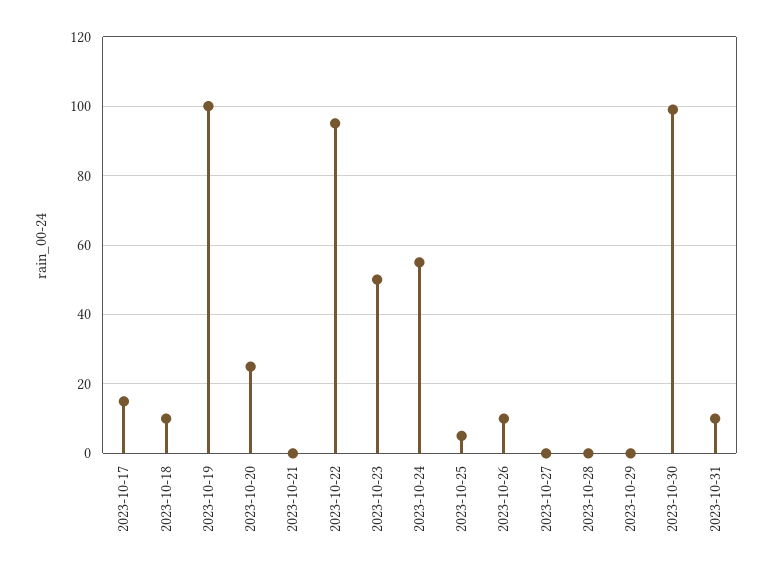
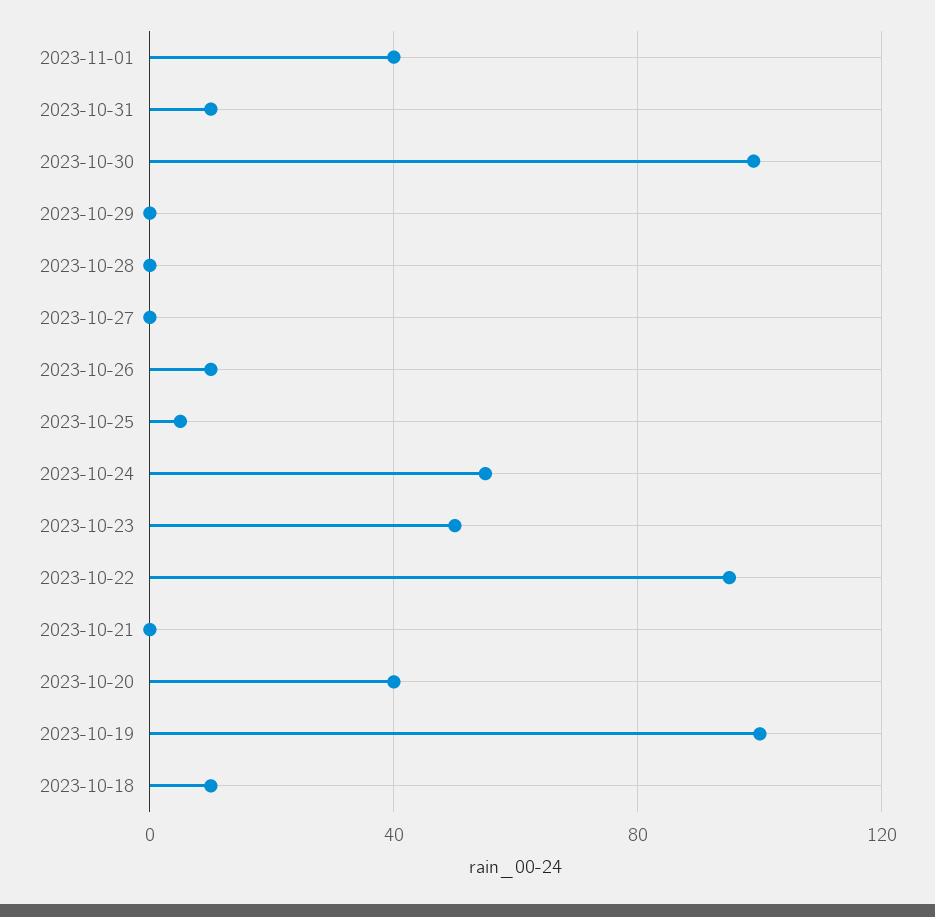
2023-10-17: 15 -> none
2023-10-20: 25 -> 40
2023-11-01: none -> 40

